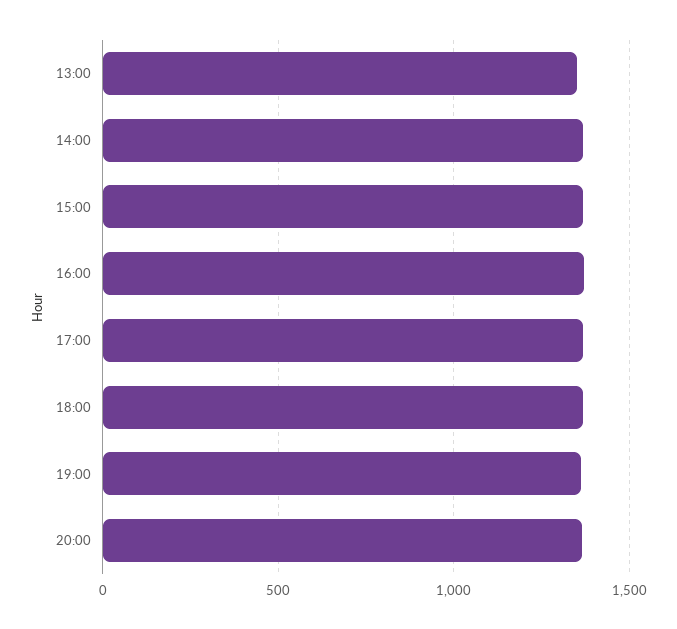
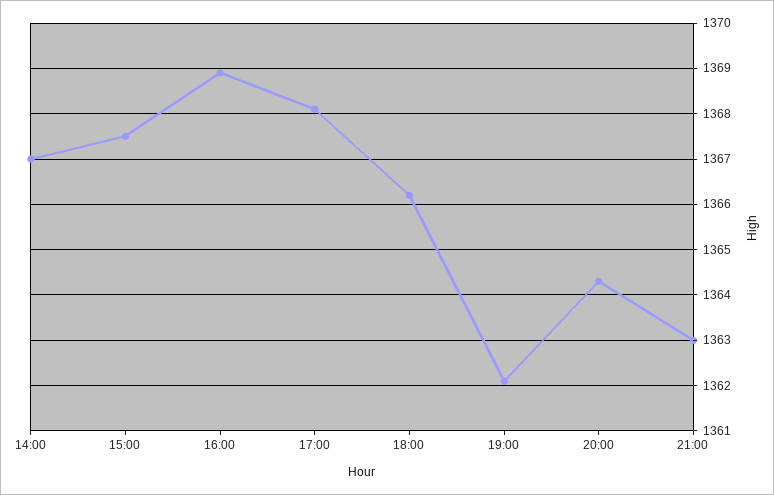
13:00: 1350 -> none
21:00: none -> 1363

